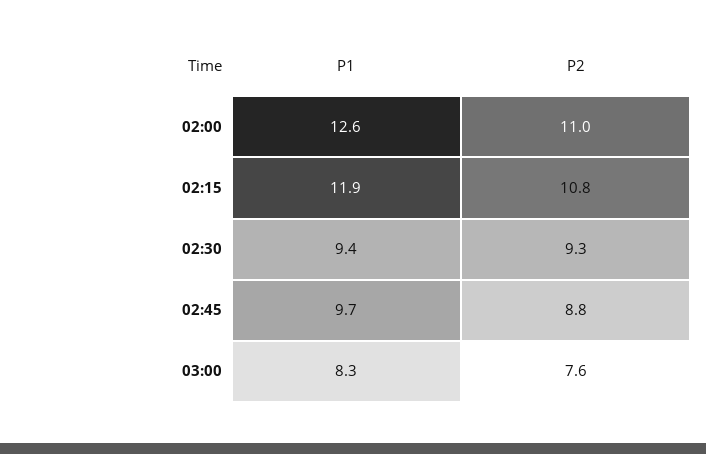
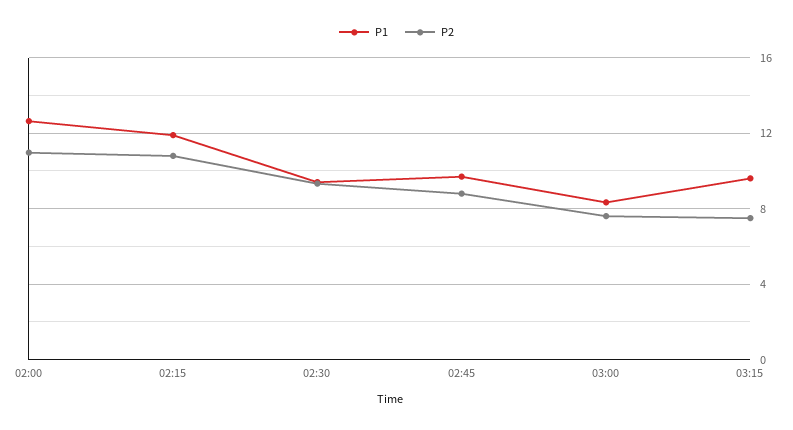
P1, 03:15: none -> 9.5
P2, 03:15: none -> 7.5

